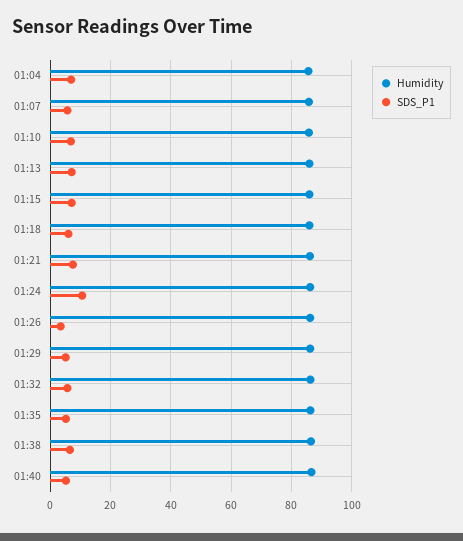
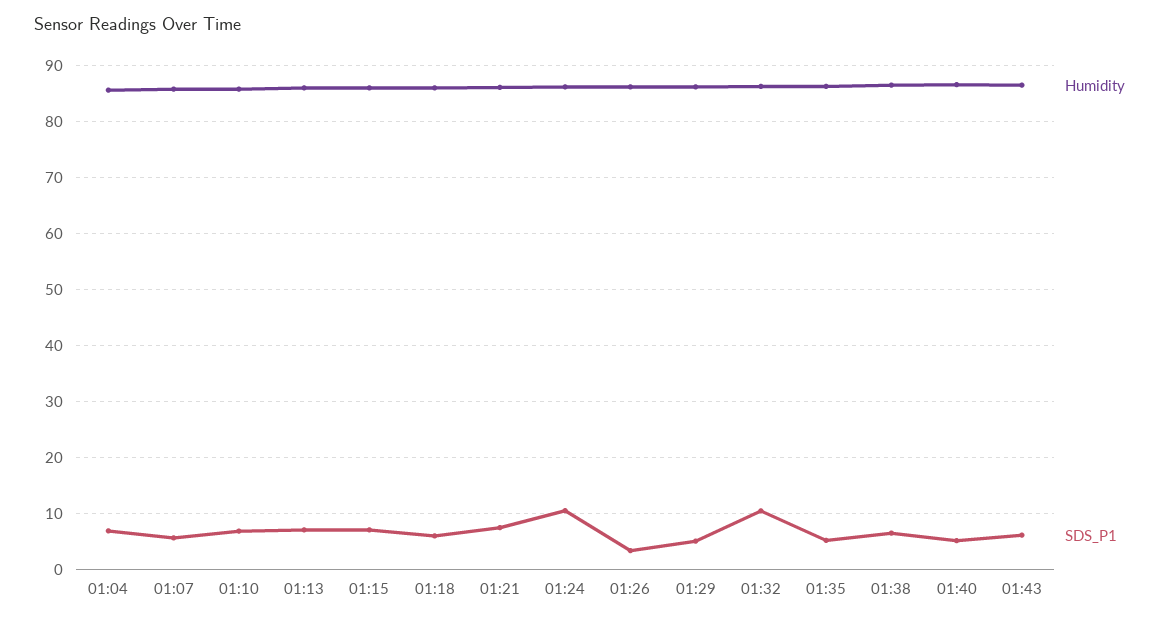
SDS_P1, 01:32: 6 -> 10
Humidity, 01:43: none -> 86
SDS_P1, 01:43: none -> 6

